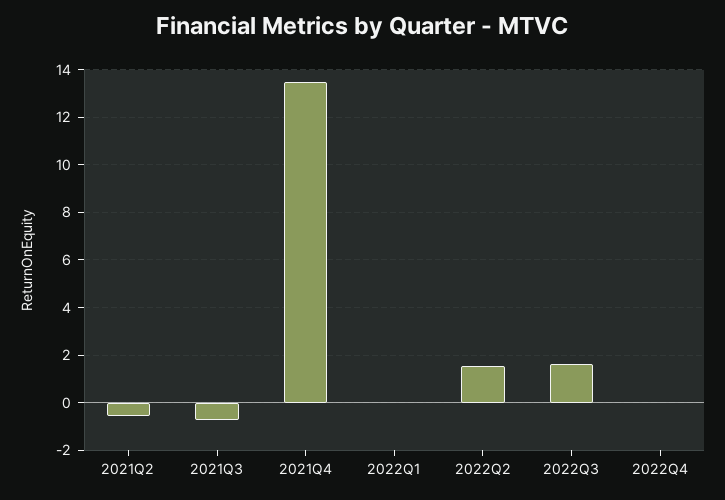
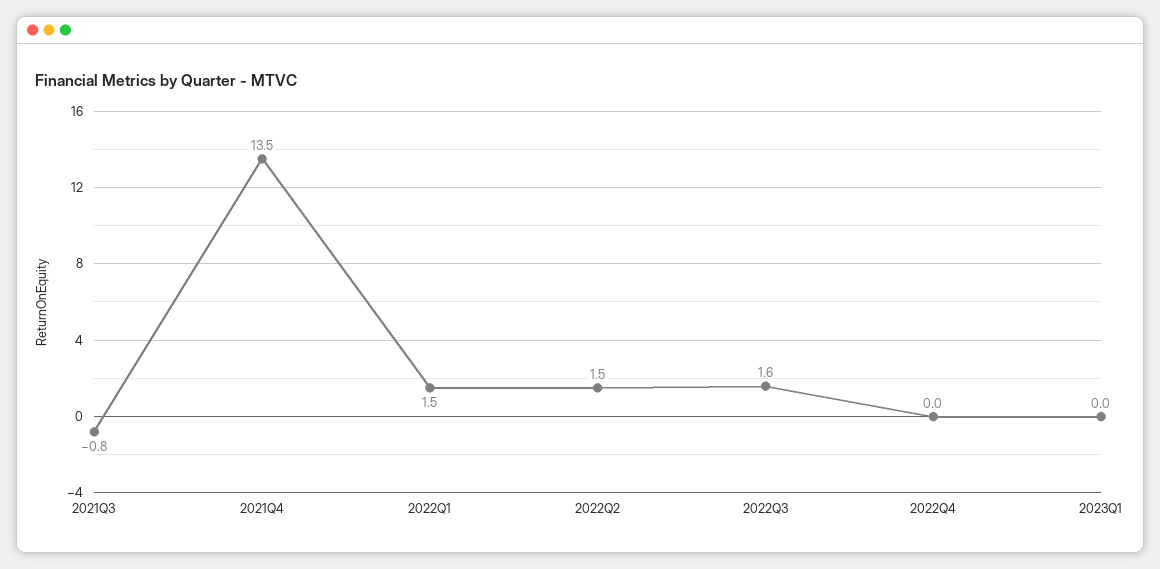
2021Q2: -0.5 -> none
2022Q1: 0 -> 1.5
2023Q1: none -> 0

